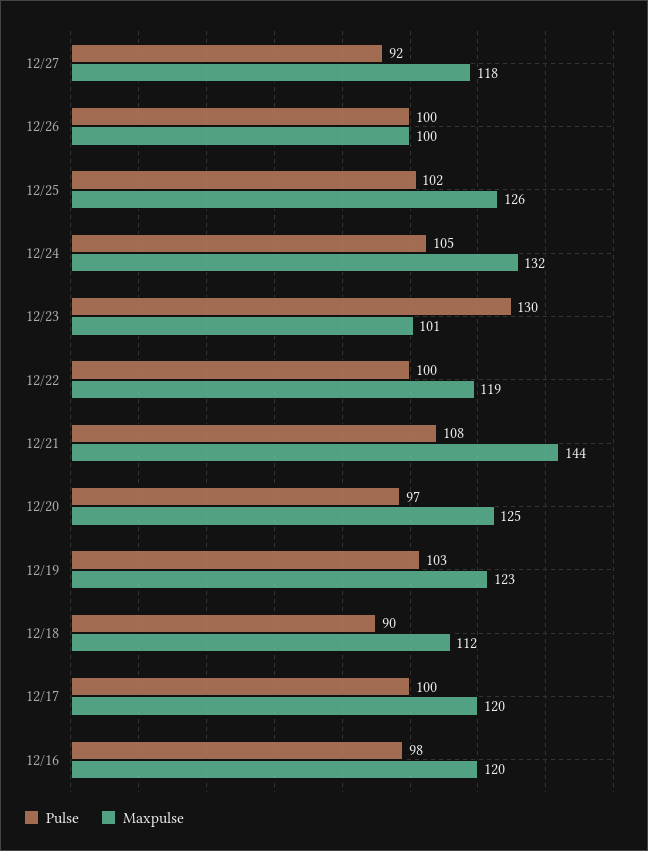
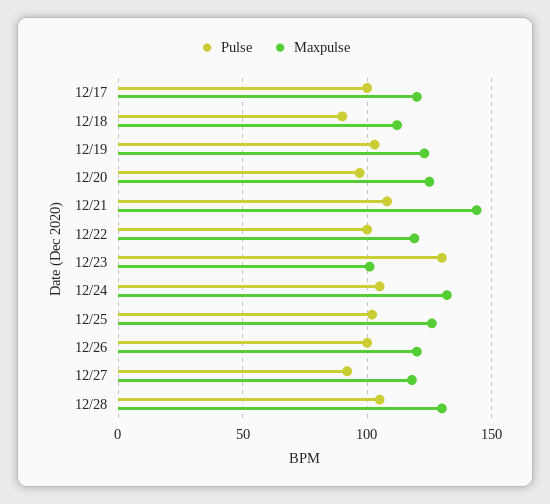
Maxpulse, 12/26: 100 -> 120
Pulse, 12/16: 98 -> none
Maxpulse, 12/16: 120 -> none
Pulse, 12/28: none -> 105
Maxpulse, 12/28: none -> 130

